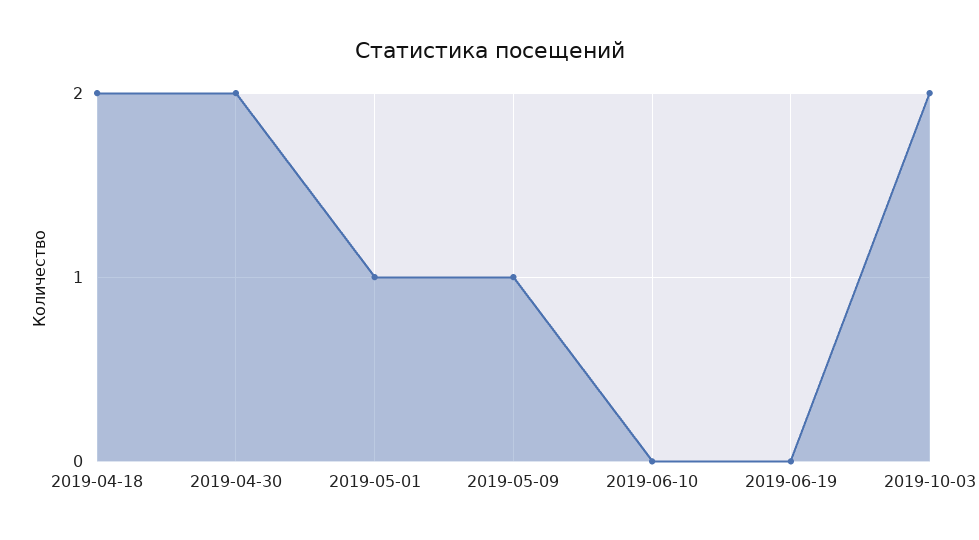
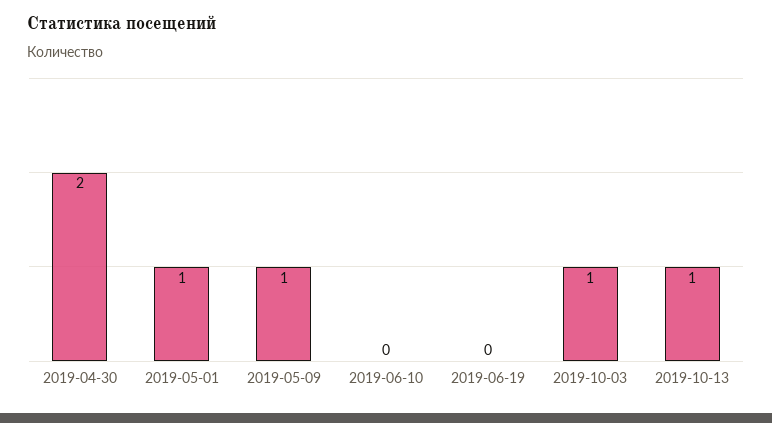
2019-04-18: 2 -> none
2019-10-03: 2 -> 1
2019-10-13: none -> 1

